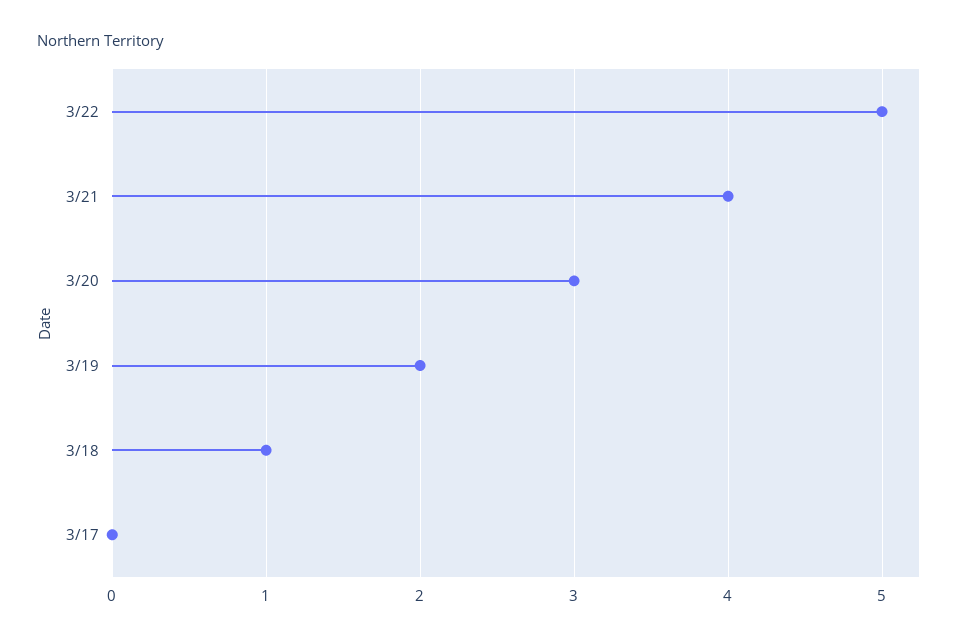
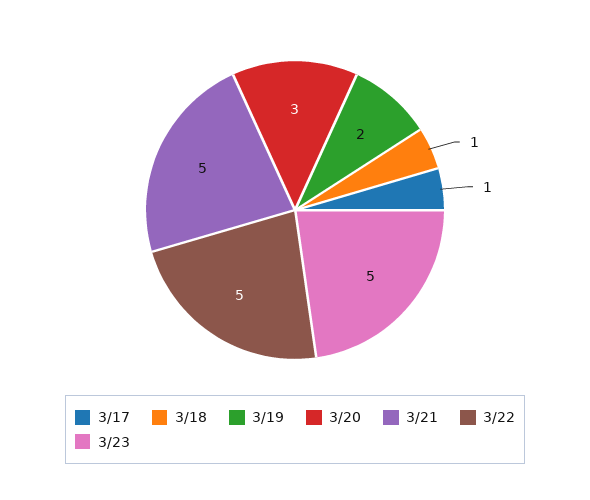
3/21: 4 -> 5
3/17: 0 -> 1
3/23: none -> 5

